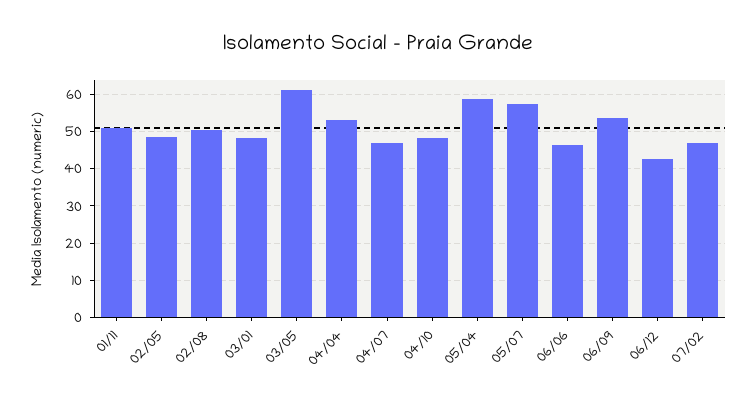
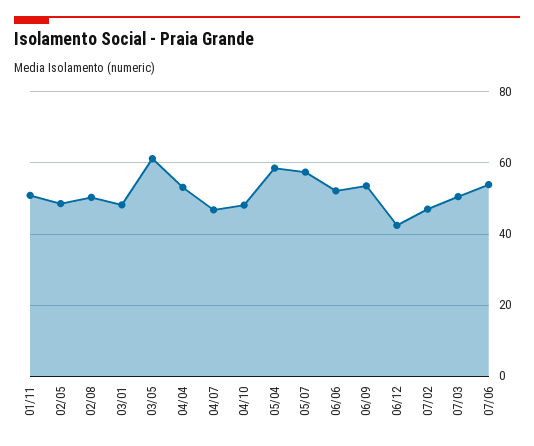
06/06: 46 -> 52
07/03: none -> 50
07/06: none -> 54

